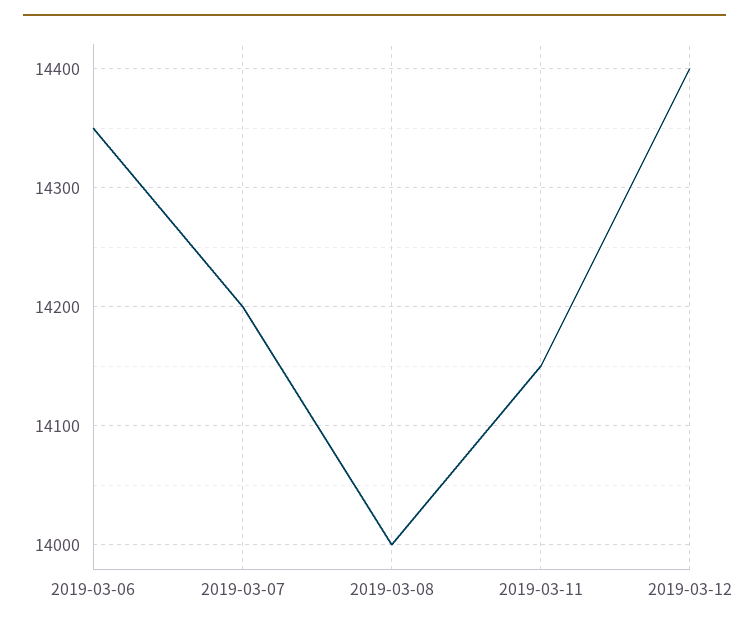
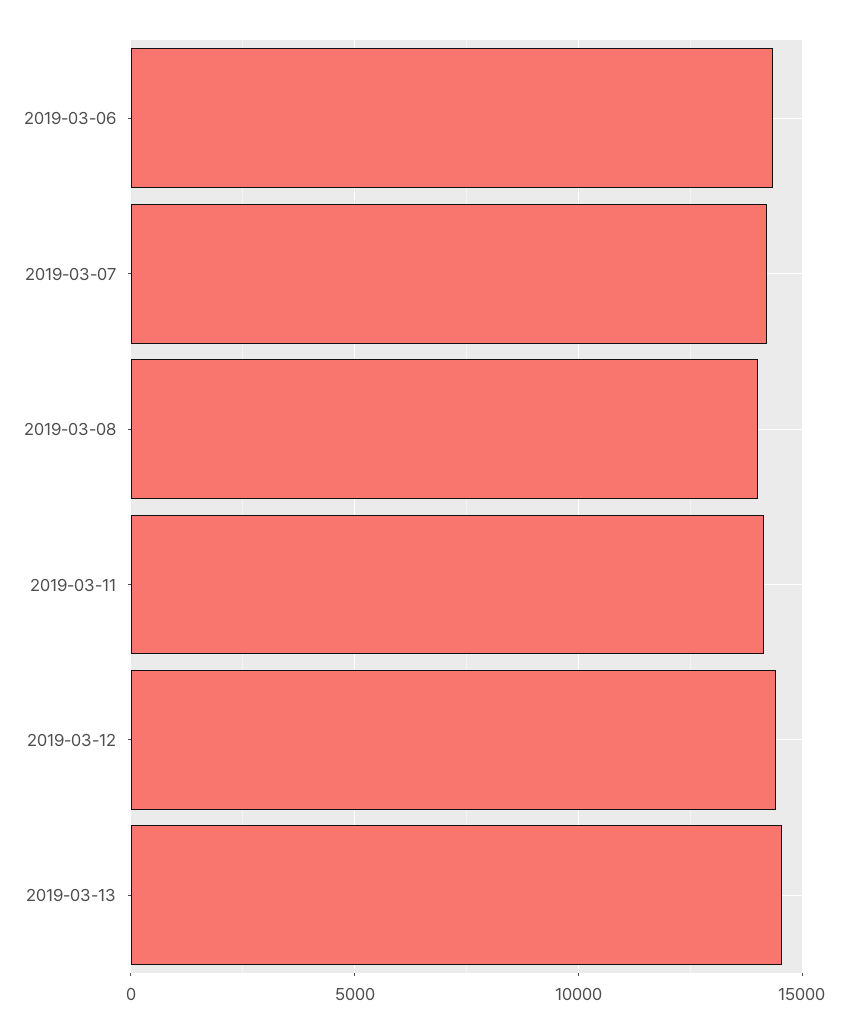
2019-03-13: none -> 14500

